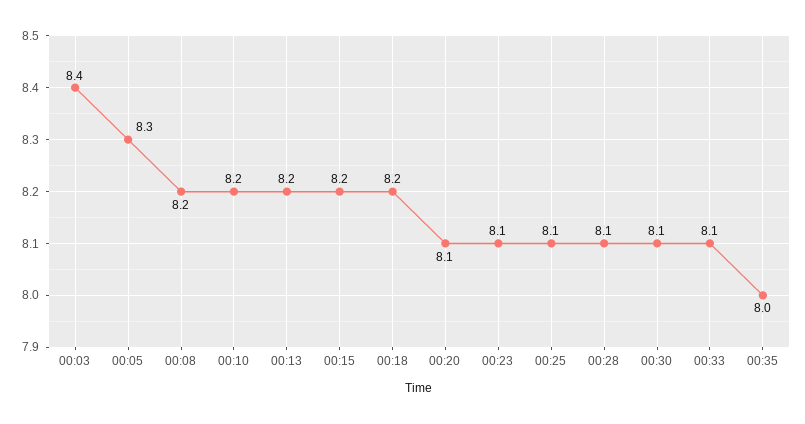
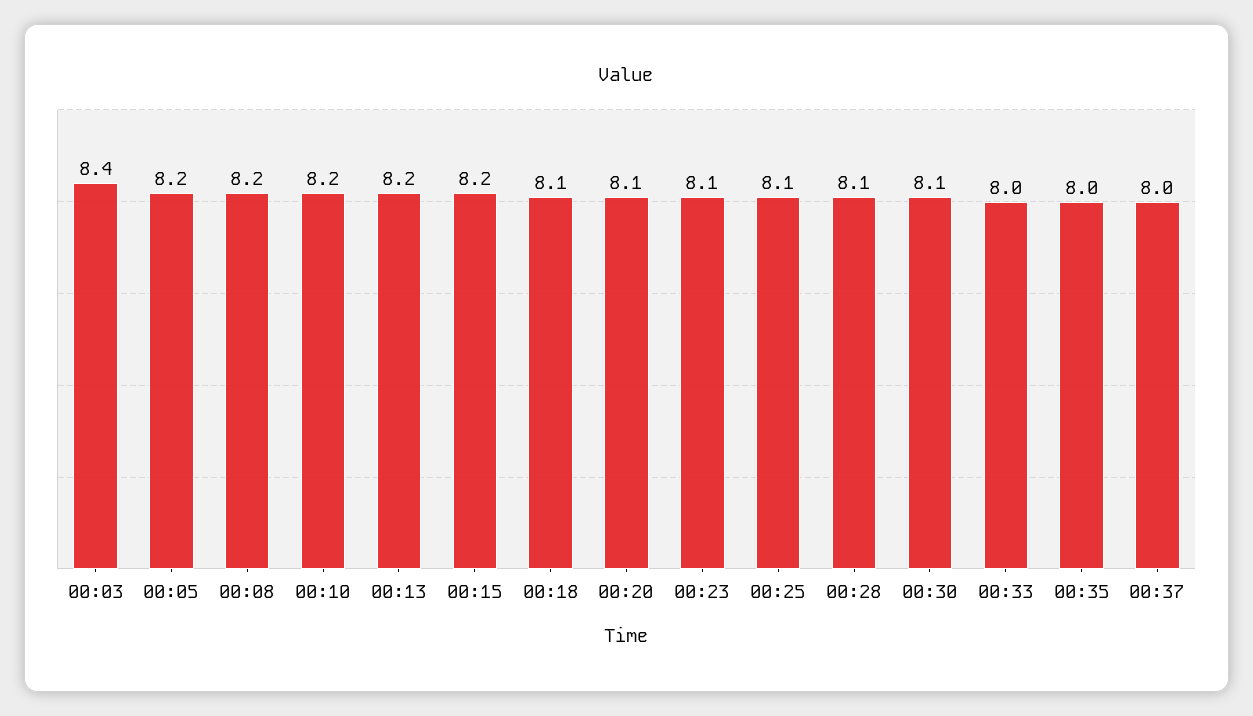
00:05: 8.3 -> 8.2
00:18: 8.2 -> 8.1
00:33: 8.1 -> 8
00:37: none -> 8

